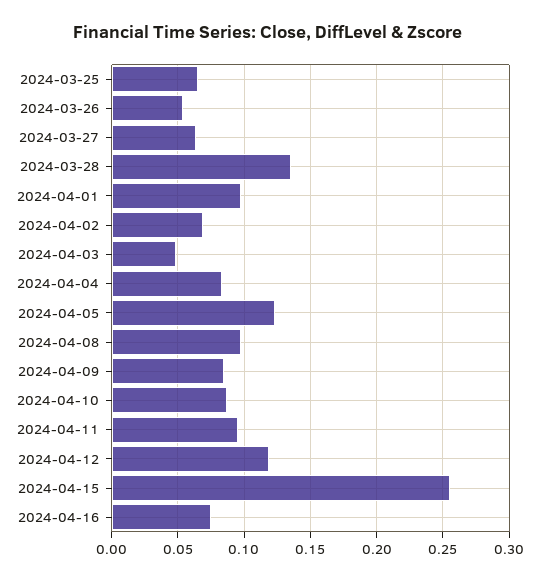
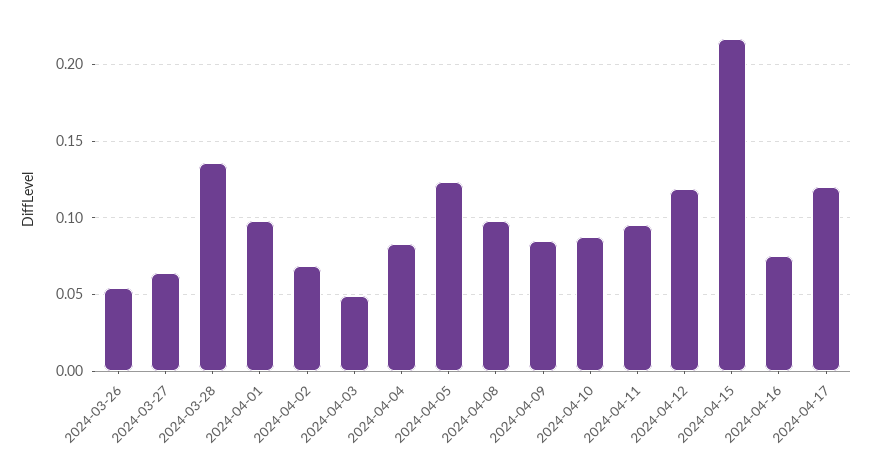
2024-03-25: 0.065 -> none
2024-04-15: 0.255 -> 0.215
2024-04-17: none -> 0.12

